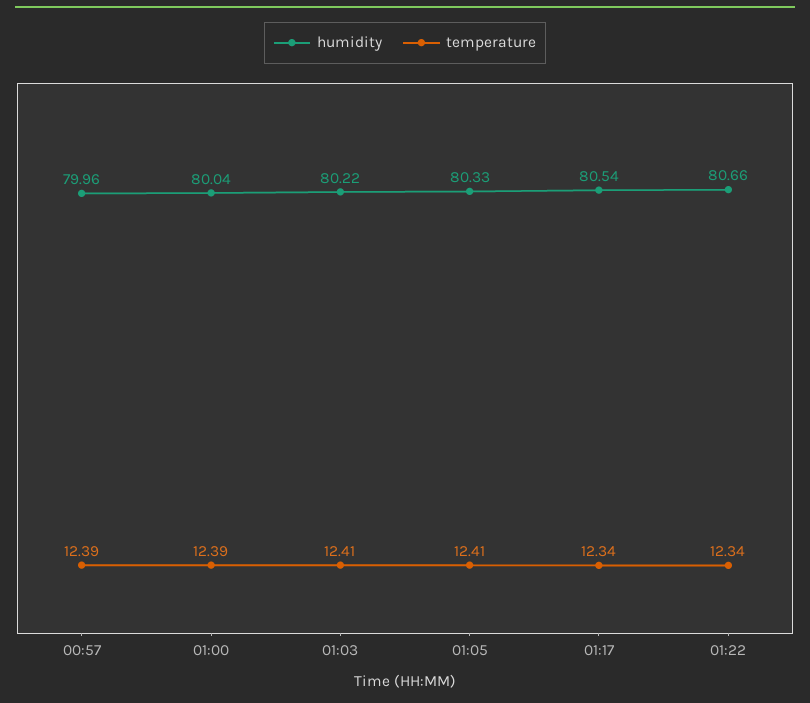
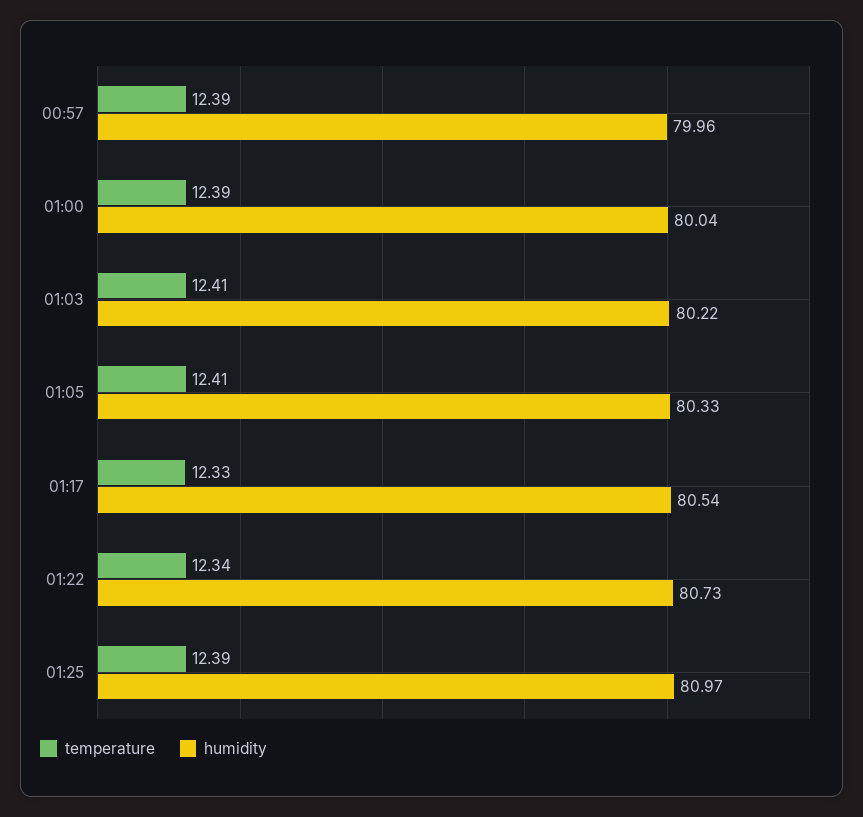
temperature, 01:17: 12.34 -> 12.33
humidity, 01:22: 80.66 -> 80.73
temperature, 01:25: none -> 12.39
humidity, 01:25: none -> 80.97

